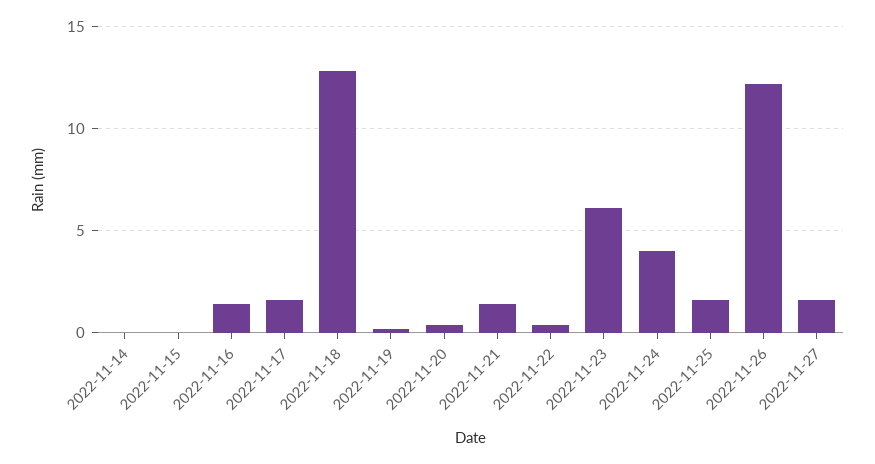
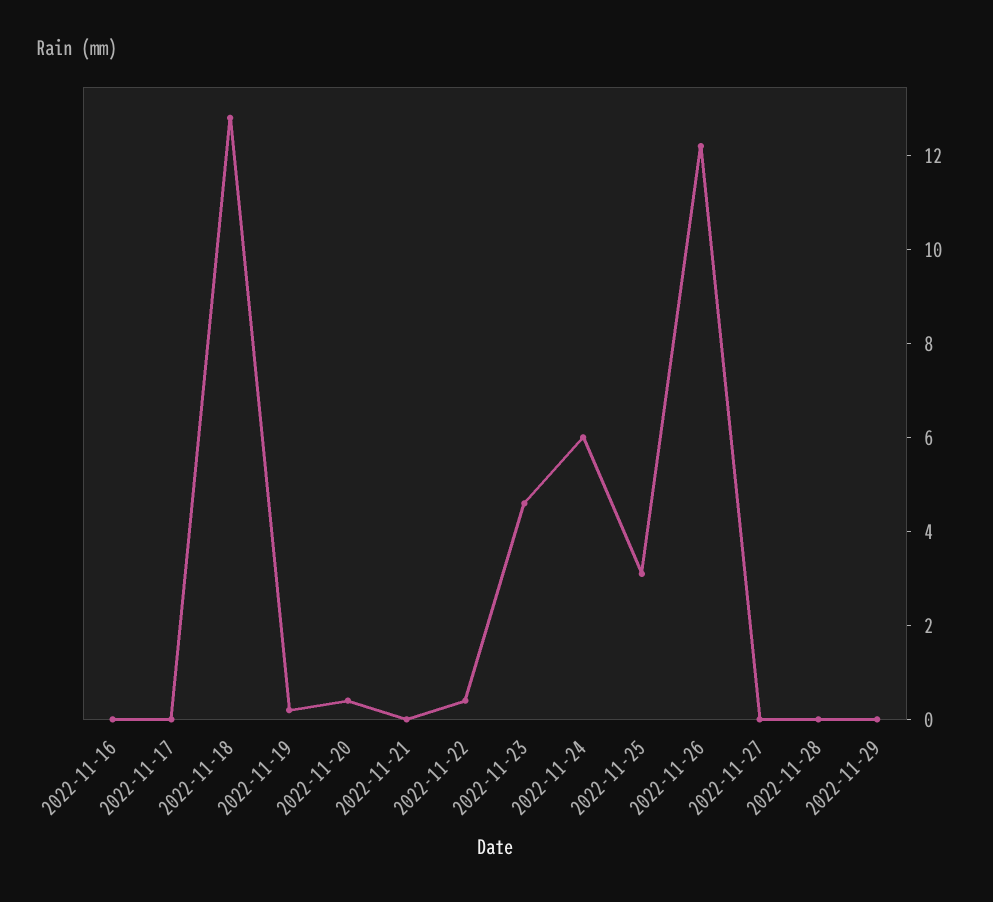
2022-11-14: 0 -> none
2022-11-15: 0 -> none
2022-11-16: 1.5 -> 0
2022-11-17: 1.5 -> 0
2022-11-21: 1.5 -> 0
2022-11-23: 6 -> 4.5
2022-11-24: 4 -> 6
2022-11-25: 1.5 -> 3
2022-11-27: 1.5 -> 0
2022-11-28: none -> 0
2022-11-29: none -> 0

